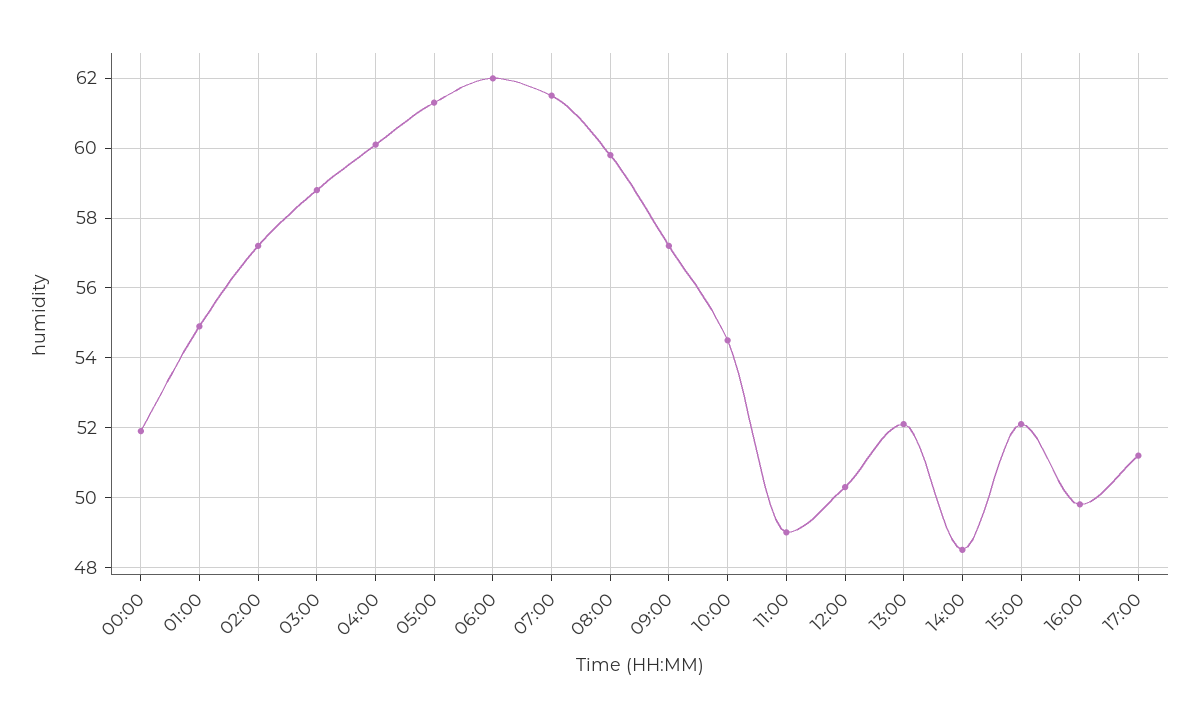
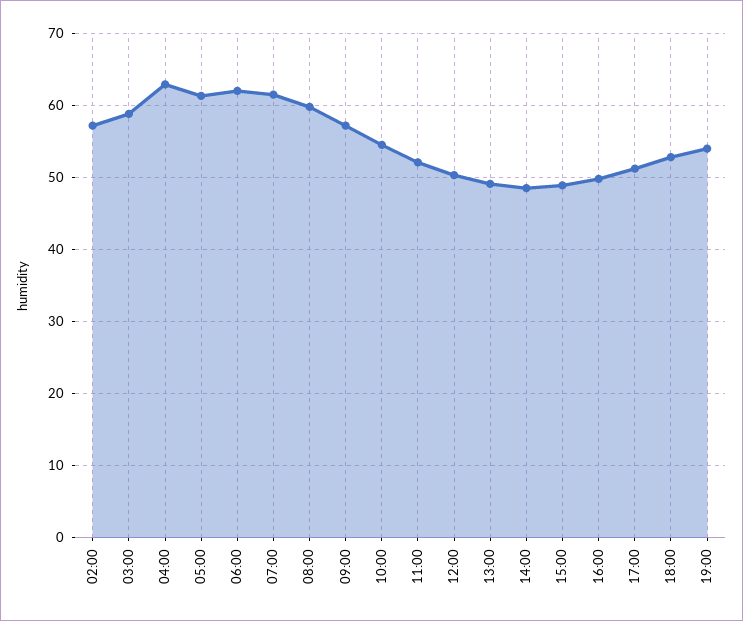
00:00: 52 -> none
01:00: 55 -> none
04:00: 60 -> 63
11:00: 49 -> 52
13:00: 52 -> 49
15:00: 52 -> 49
18:00: none -> 53
19:00: none -> 54

